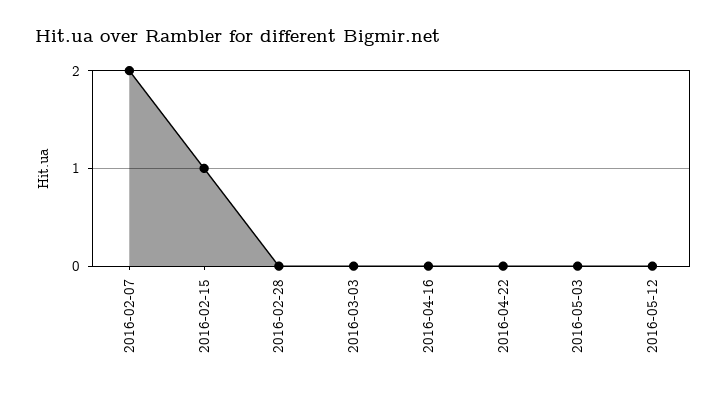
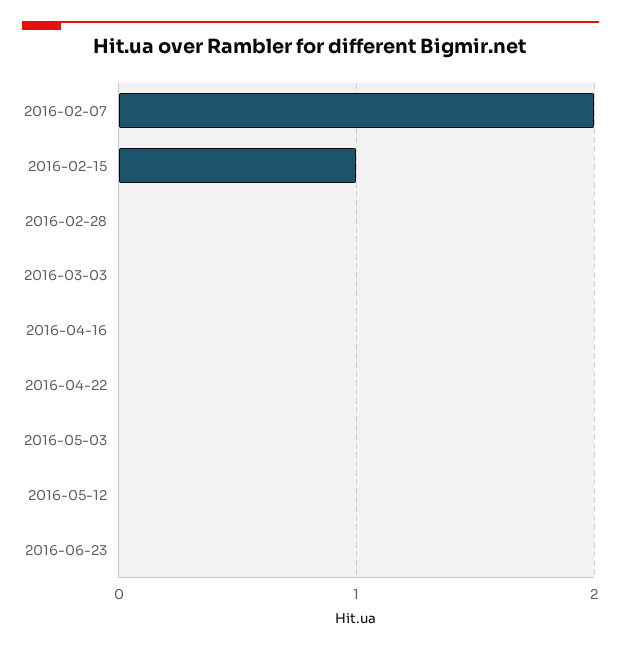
2016-06-23: none -> 0

